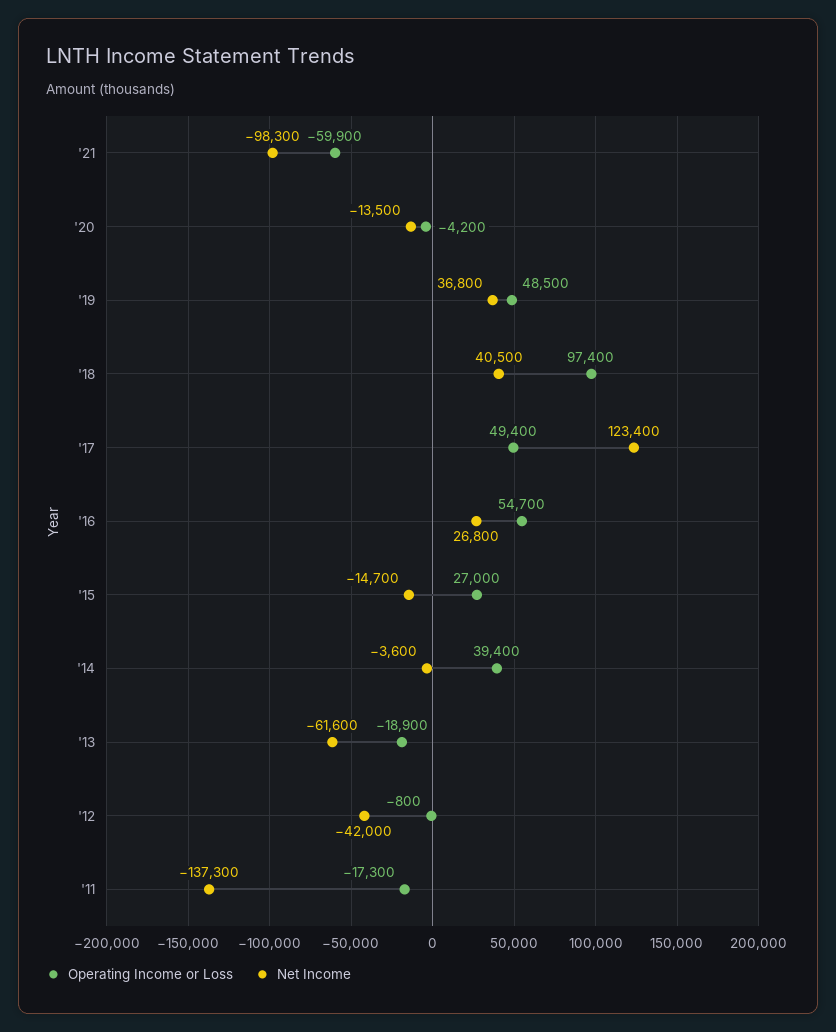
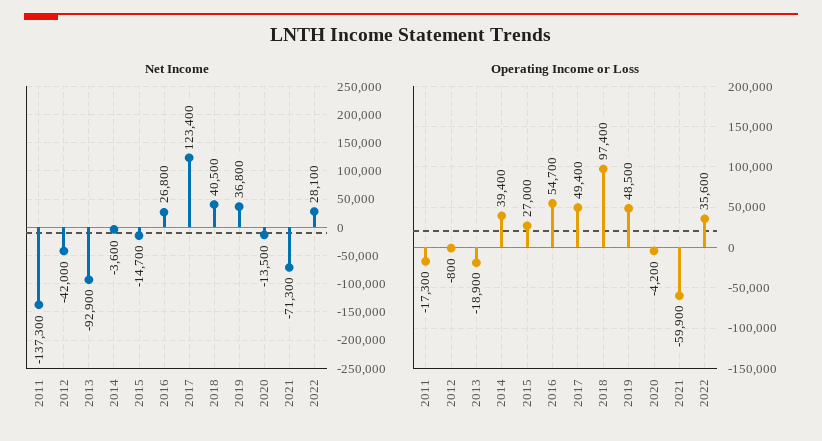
Net Income, '21: -98300 -> -71300
Net Income, '13: -61600 -> -92900
Net Income, 2022: none -> 28100
Operating Income or Loss, 2022: none -> 35600

